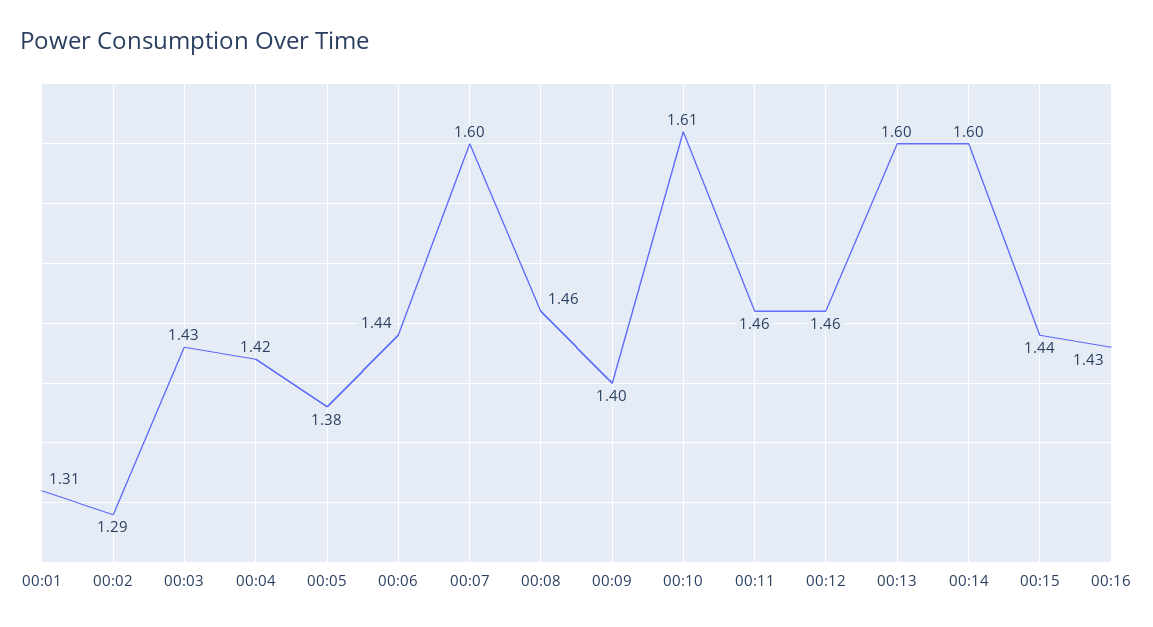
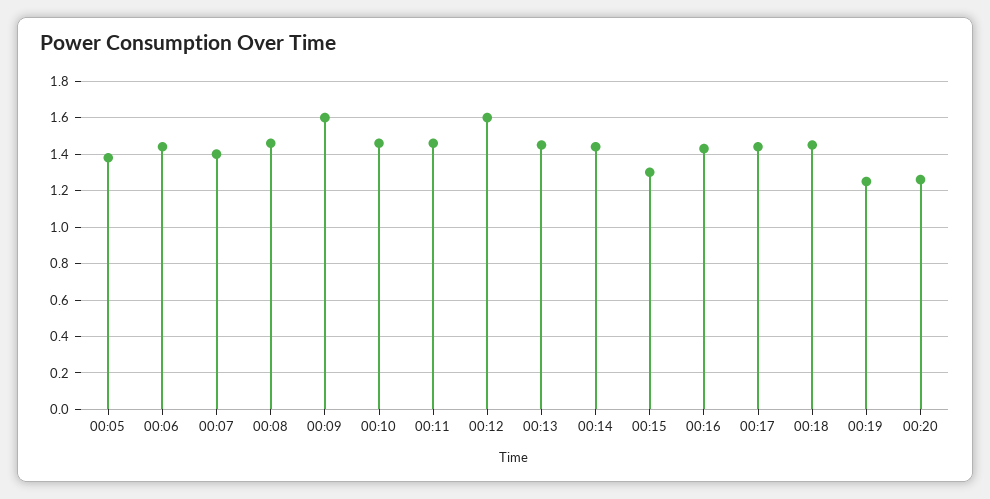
00:01: 1.31 -> none
00:02: 1.29 -> none
00:03: 1.43 -> none
00:04: 1.42 -> none
00:07: 1.6 -> 1.4
00:09: 1.4 -> 1.6
00:10: 1.61 -> 1.45
00:12: 1.46 -> 1.6
00:13: 1.6 -> 1.45
00:14: 1.6 -> 1.45
00:15: 1.44 -> 1.3
00:17: none -> 1.45
00:18: none -> 1.45
00:19: none -> 1.25
00:20: none -> 1.25

